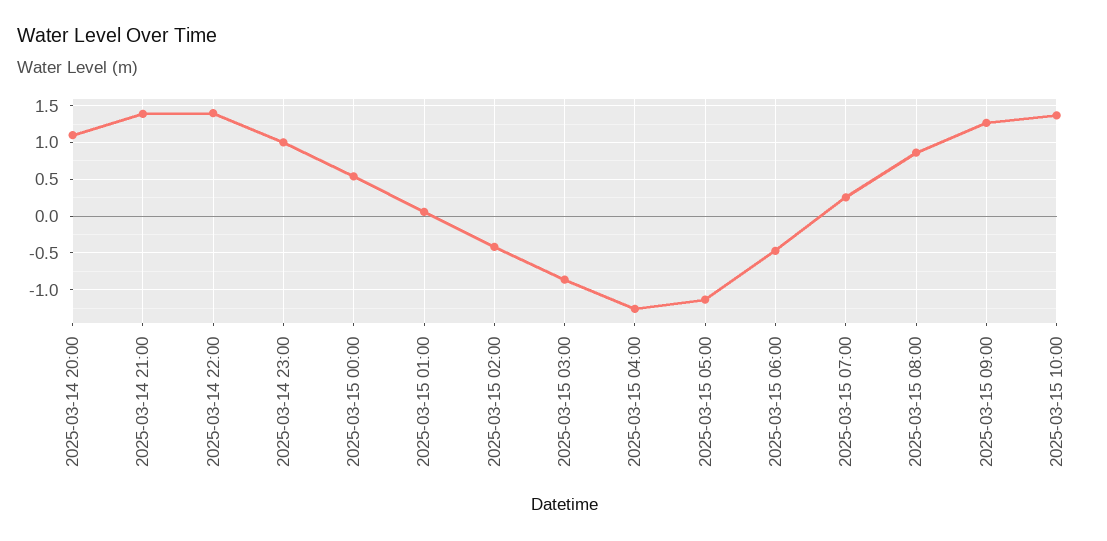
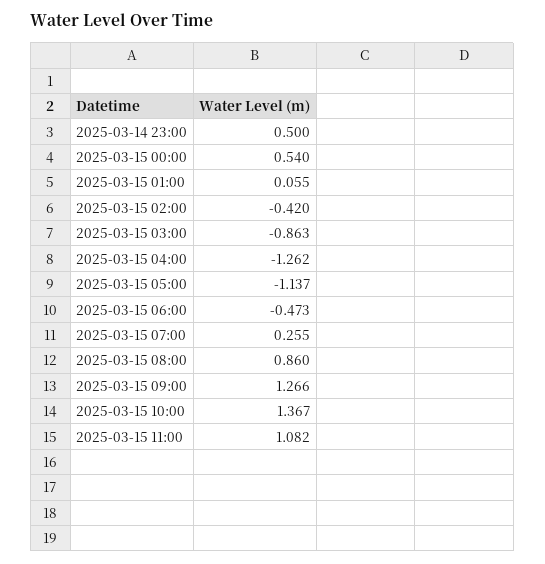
2025-03-14 20:00: 1.1 -> none
2025-03-14 21:00: 1.4 -> none
2025-03-14 22:00: 1.4 -> none
2025-03-14 23:00: 1 -> 0.5
2025-03-15 11:00: none -> 1.082

